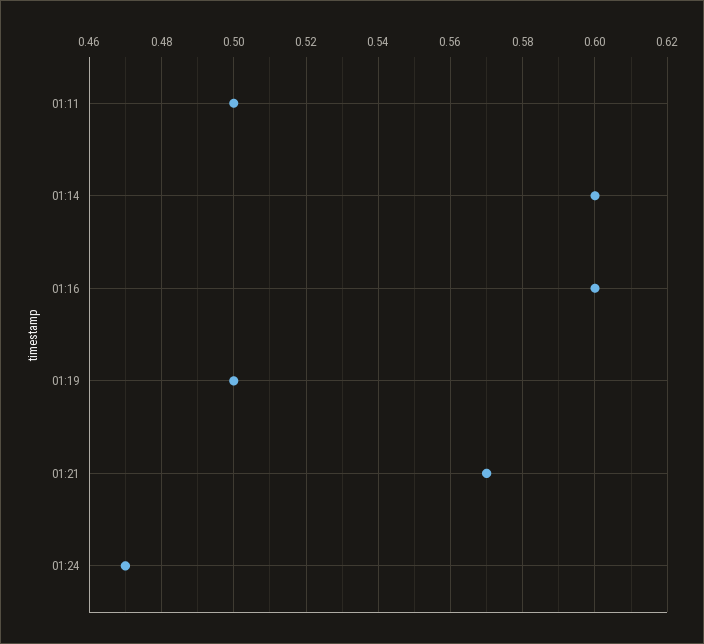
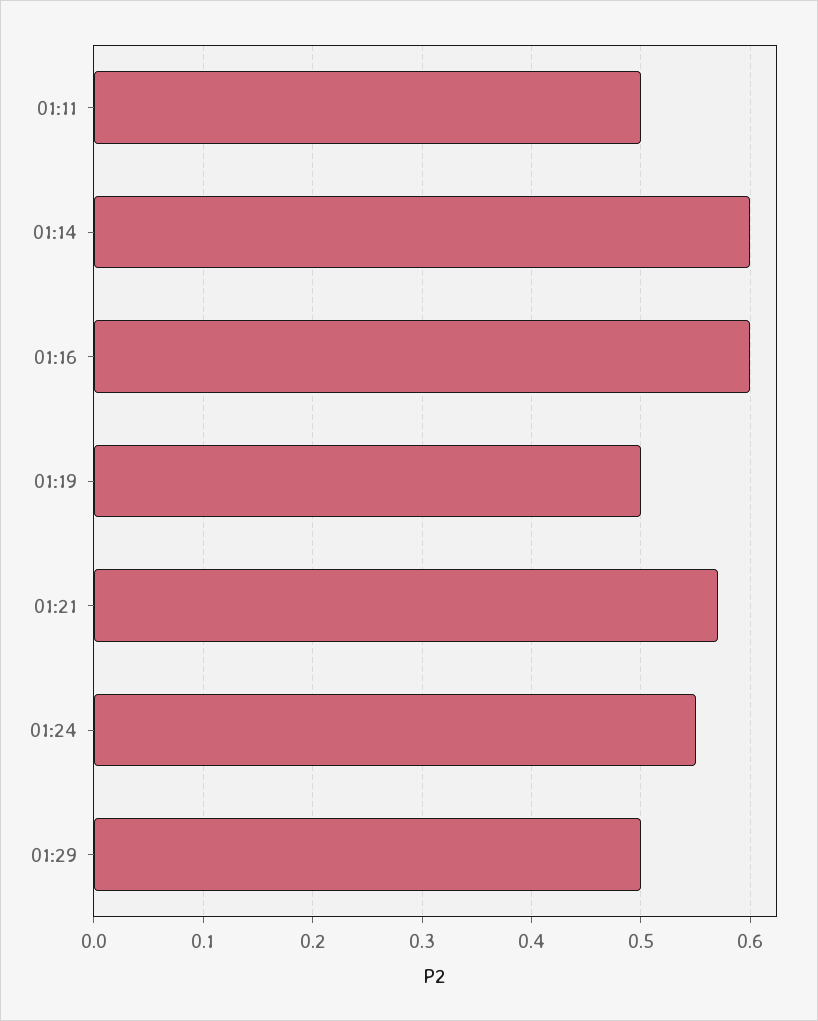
01:24: 0.47 -> 0.55
01:29: none -> 0.5

